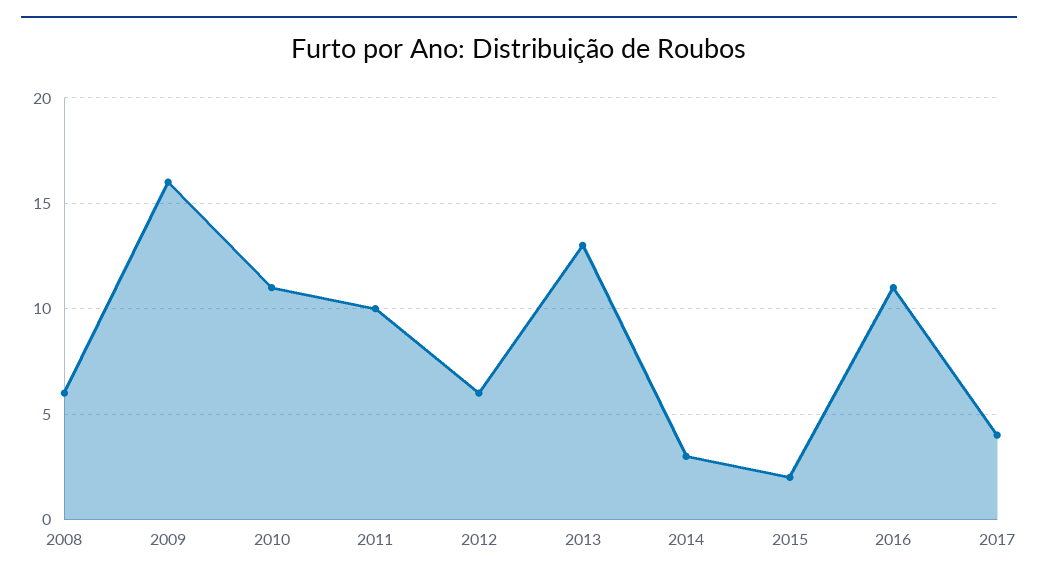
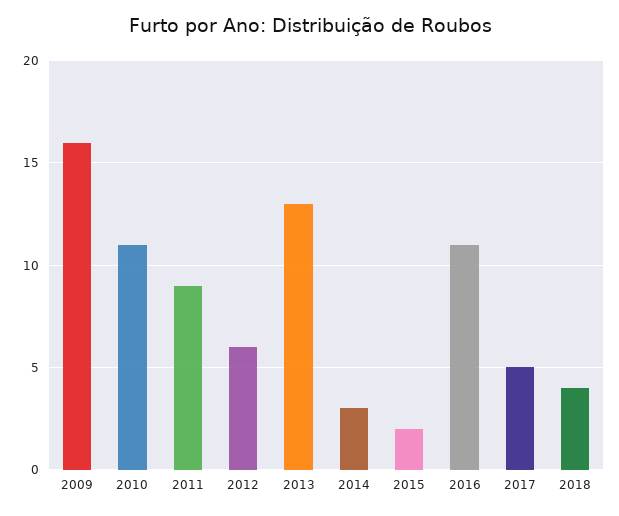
2008: 6 -> none
2011: 10 -> 9
2017: 4 -> 5
2018: none -> 4

